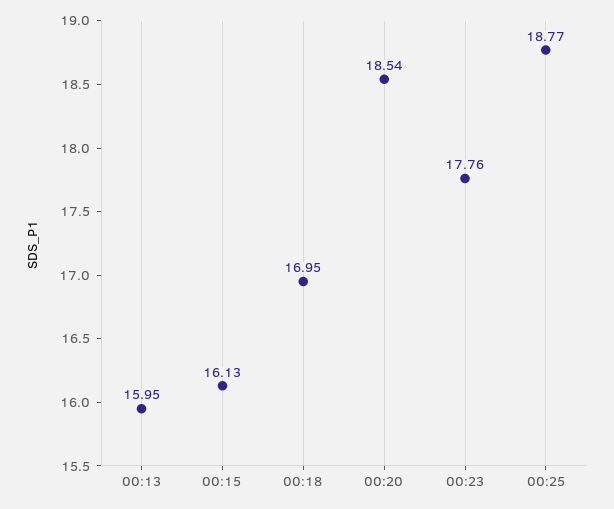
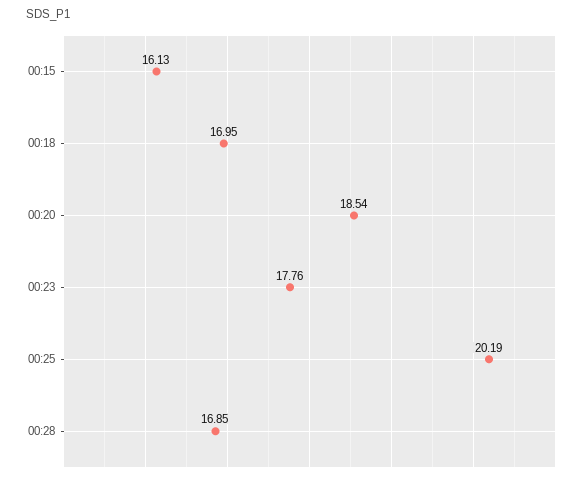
00:13: 15.95 -> none
00:25: 18.77 -> 20.19
00:28: none -> 16.85

